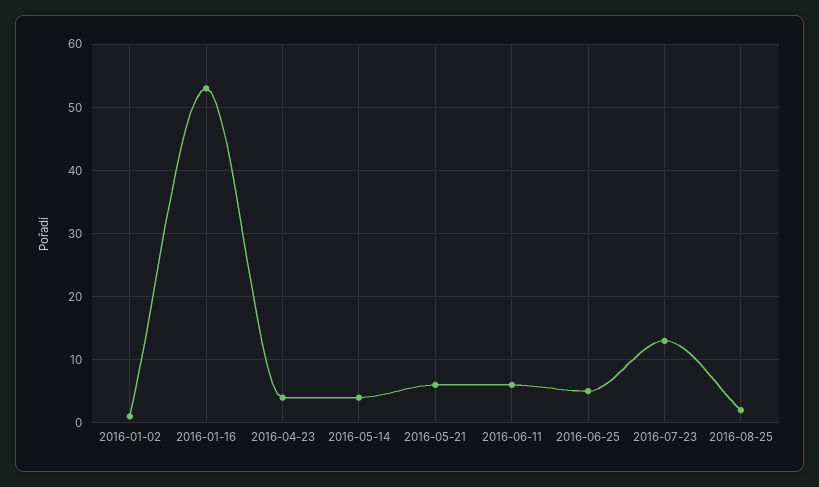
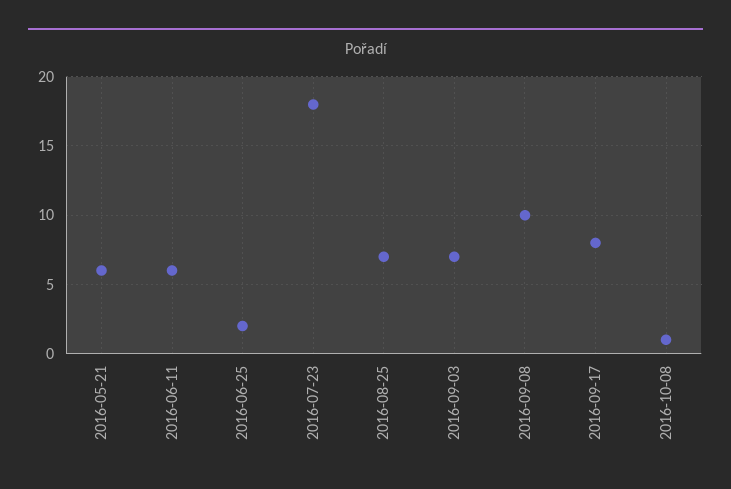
2016-01-02: 1 -> none
2016-01-16: 53 -> none
2016-04-23: 4 -> none
2016-05-14: 4 -> none
2016-06-25: 5 -> 2
2016-07-23: 13 -> 18
2016-08-25: 2 -> 7
2016-09-03: none -> 7
2016-09-08: none -> 10
2016-09-17: none -> 8
2016-10-08: none -> 1

